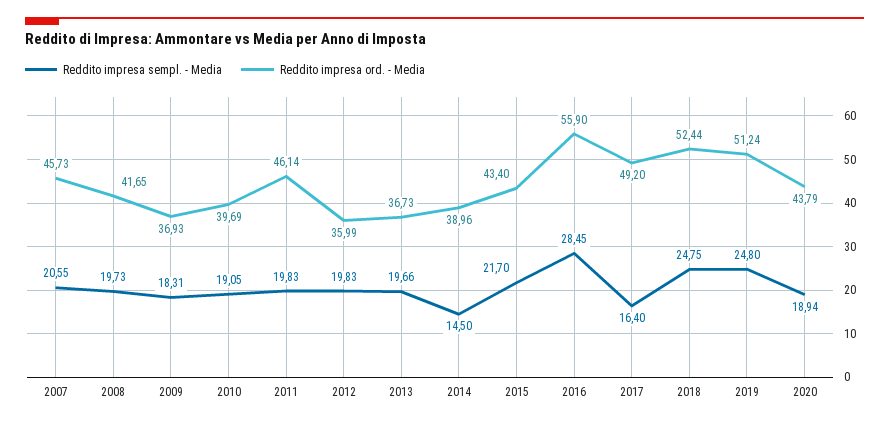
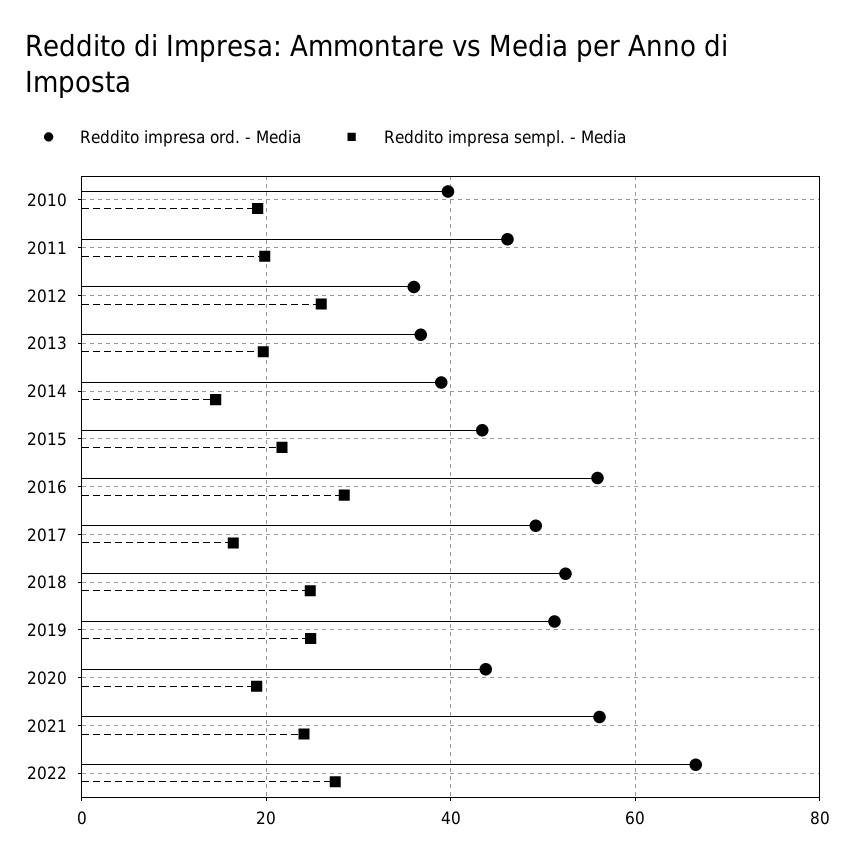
Reddito impresa sempl. - Media, 2007: 20.55 -> none
Reddito impresa ord. - Media, 2007: 45.73 -> none
Reddito impresa sempl. - Media, 2008: 19.73 -> none
Reddito impresa ord. - Media, 2008: 41.65 -> none
Reddito impresa sempl. - Media, 2009: 18.31 -> none
Reddito impresa ord. - Media, 2009: 36.93 -> none
Reddito impresa sempl. - Media, 2012: 19.83 -> 26
Reddito impresa ord. - Media, 2021: none -> 56
Reddito impresa sempl. - Media, 2021: none -> 24
Reddito impresa ord. - Media, 2022: none -> 66
Reddito impresa sempl. - Media, 2022: none -> 28

